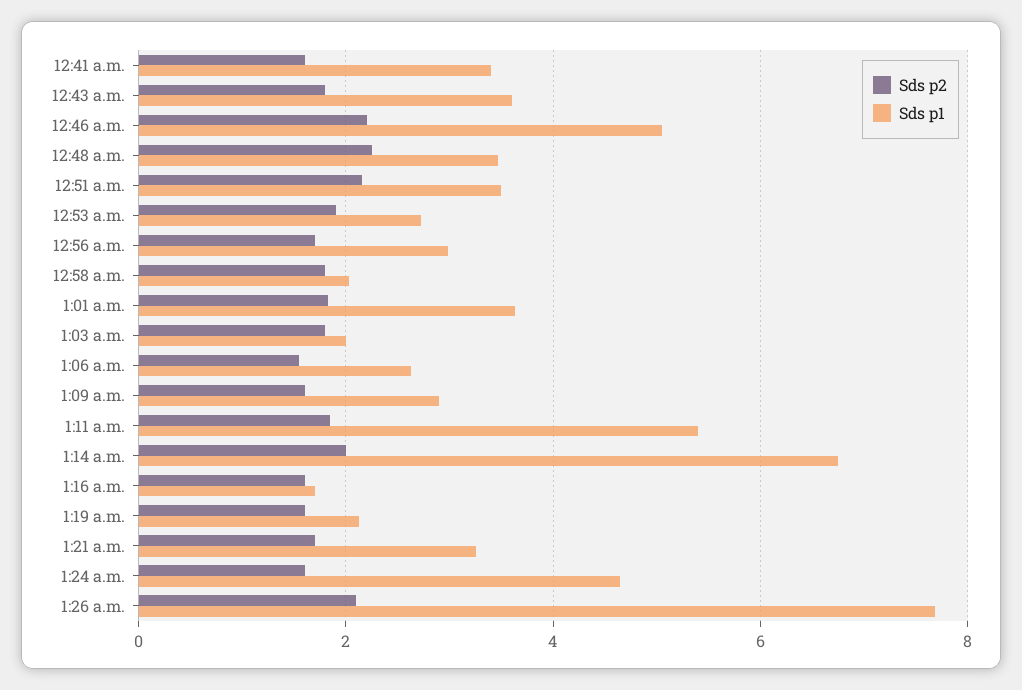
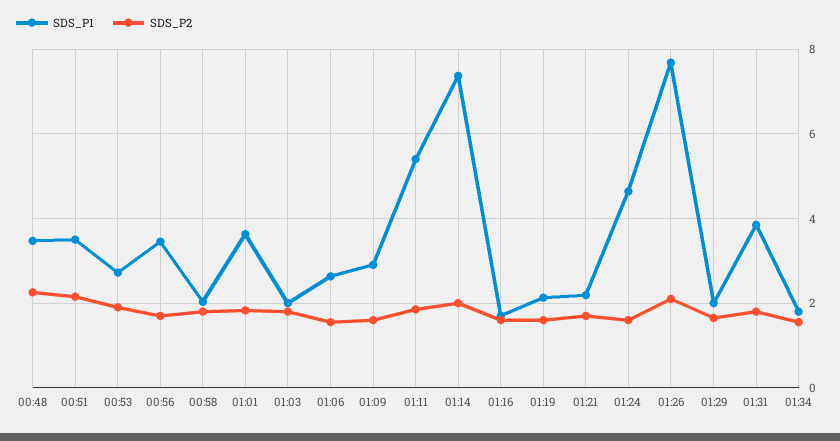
Sds p2, 12:41 a.m.: 1.6 -> none
Sds p1, 12:41 a.m.: 3.4 -> none
Sds p2, 12:43 a.m.: 1.8 -> none
Sds p1, 12:43 a.m.: 3.6 -> none
Sds p2, 12:46 a.m.: 2.2 -> none
Sds p1, 12:46 a.m.: 5 -> none
Sds p1, 12:56 a.m.: 3 -> 3.4
Sds p1, 1:14 a.m.: 6.8 -> 7.4
Sds p1, 1:21 a.m.: 3.2 -> 2.2
Sds p1, 01:29: none -> 2
Sds p2, 01:29: none -> 1.6
Sds p1, 01:31: none -> 3.8
Sds p2, 01:31: none -> 1.8
Sds p1, 01:34: none -> 1.8
Sds p2, 01:34: none -> 1.6

